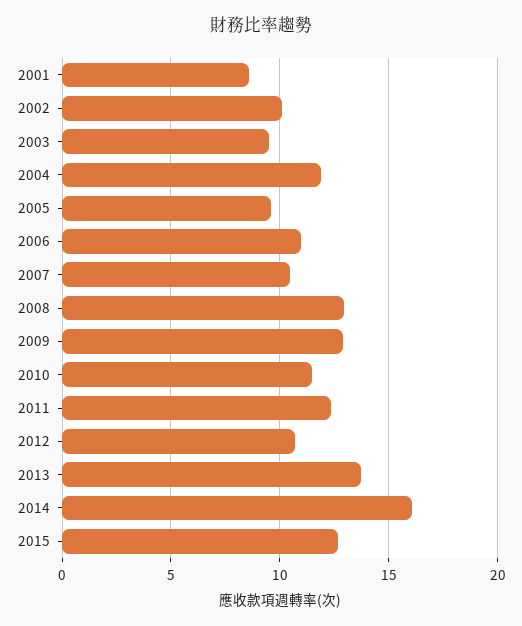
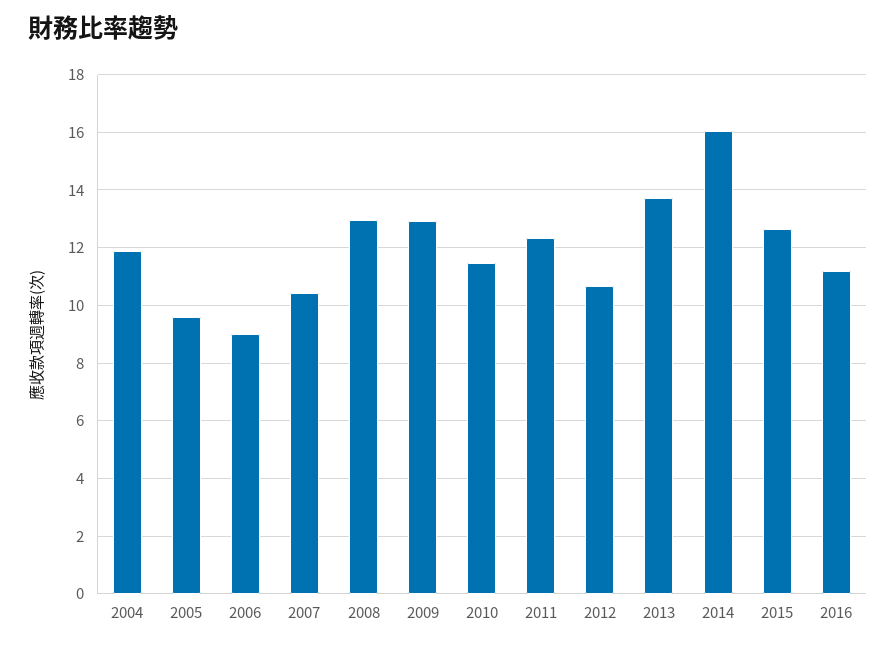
2001: 8.5 -> none
2002: 10 -> none
2003: 9.5 -> none
2006: 11 -> 9
2016: none -> 11.25

